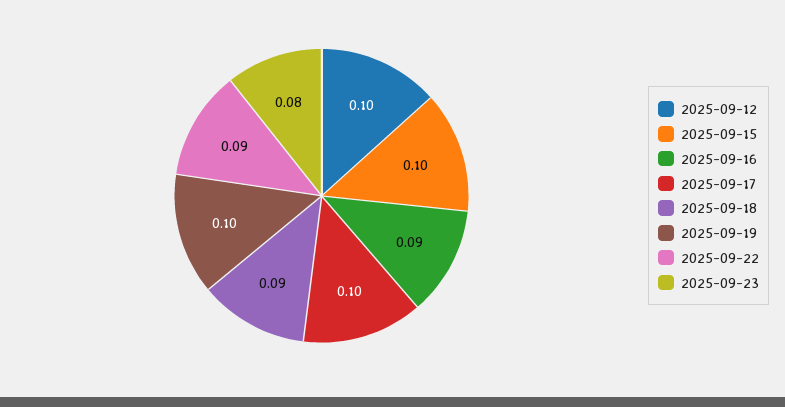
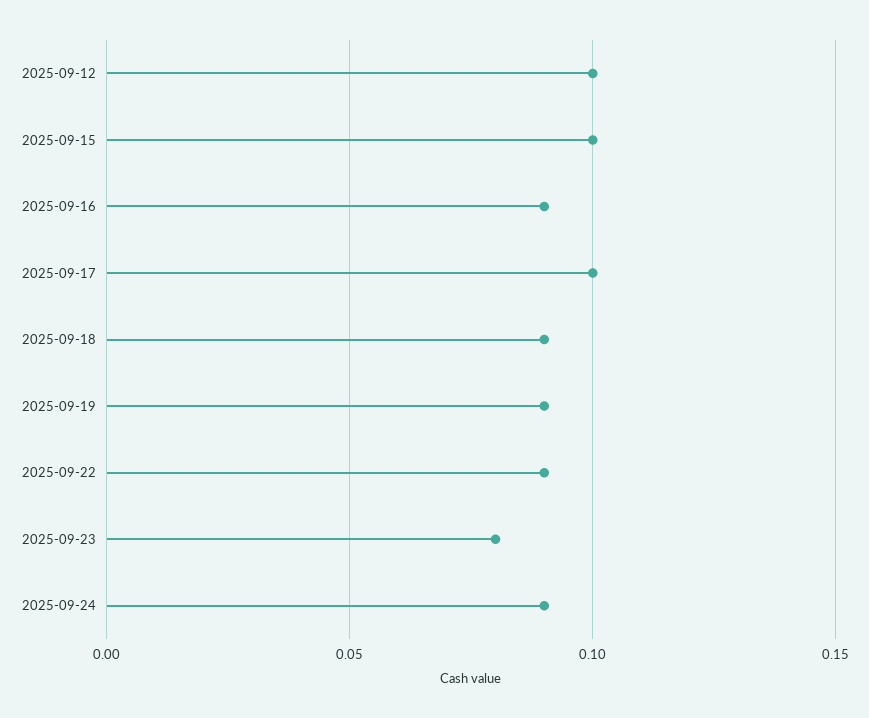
2025-09-19: 0.1 -> 0.09
2025-09-24: none -> 0.09

